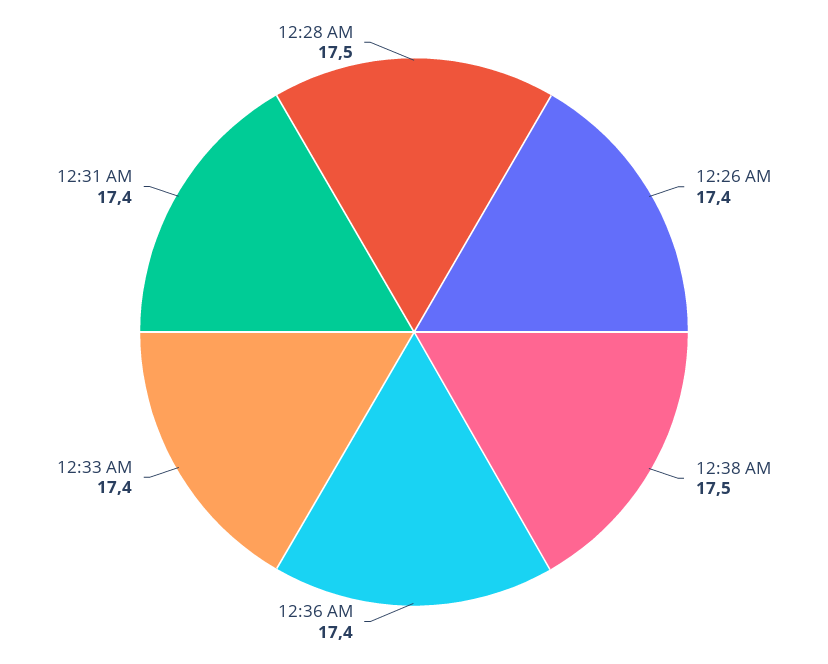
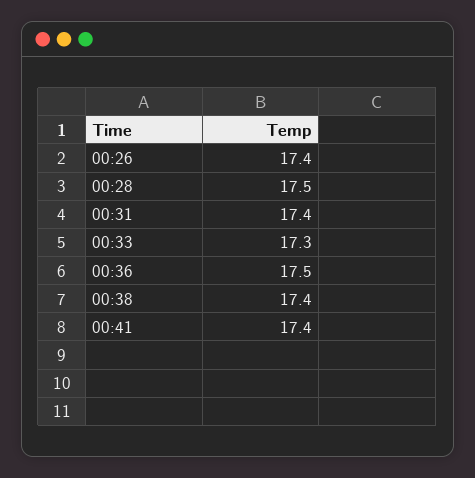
12:38 AM: 17.5 -> 17.4
12:36 AM: 17.4 -> 17.5
12:33 AM: 17.4 -> 17.3
00:41: none -> 17.4

